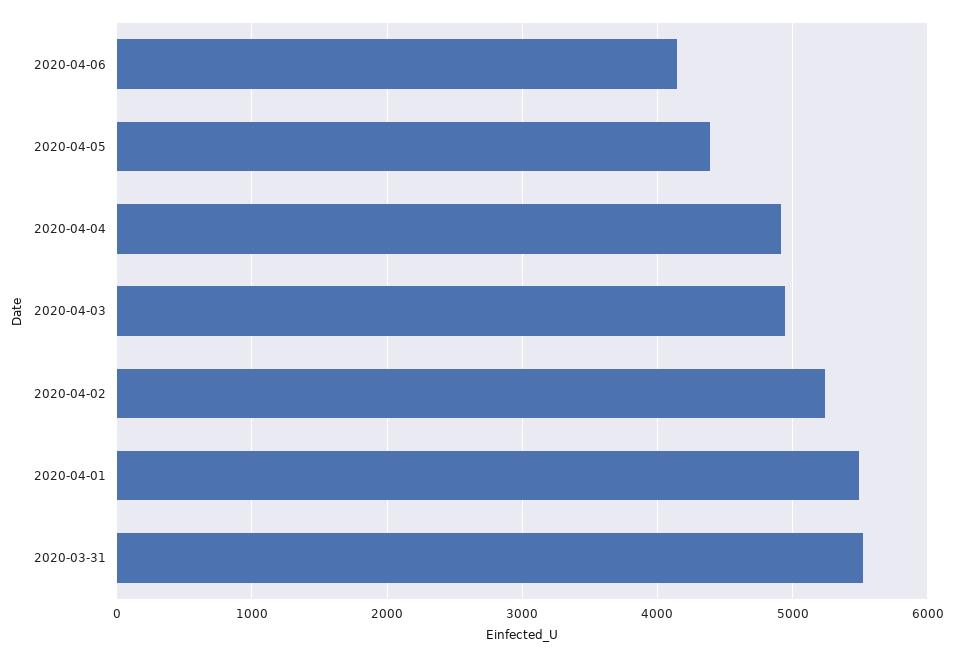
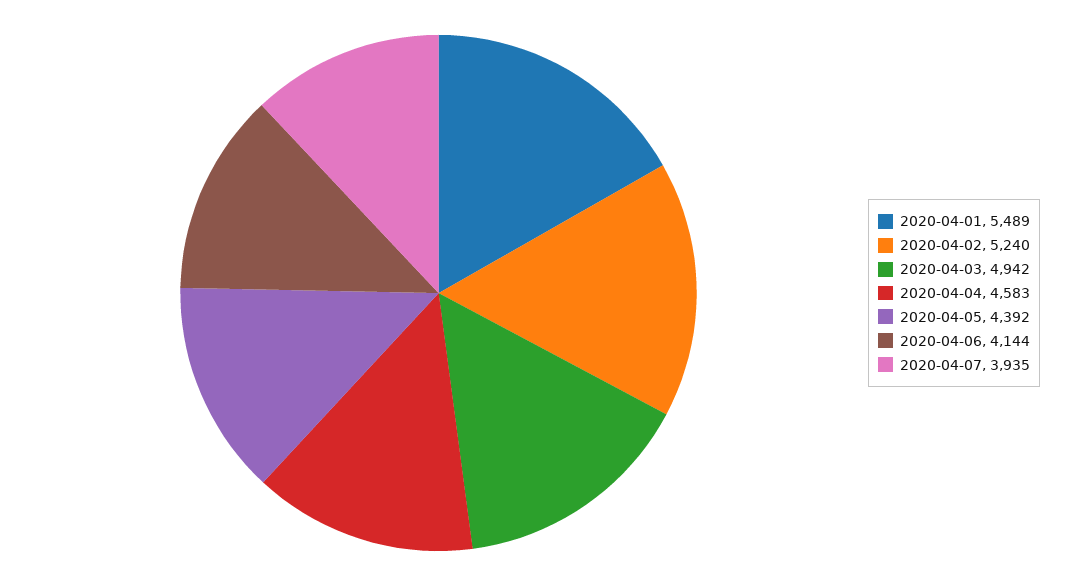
2020-04-04: 4900 -> 4583
2020-03-31: 5500 -> none
2020-04-07: none -> 3935

